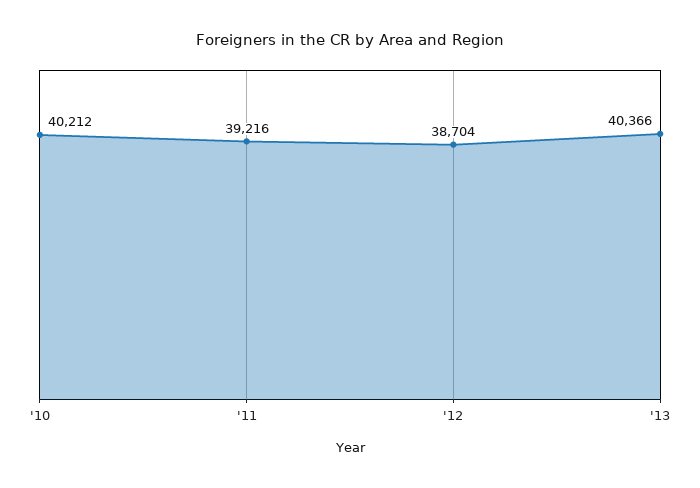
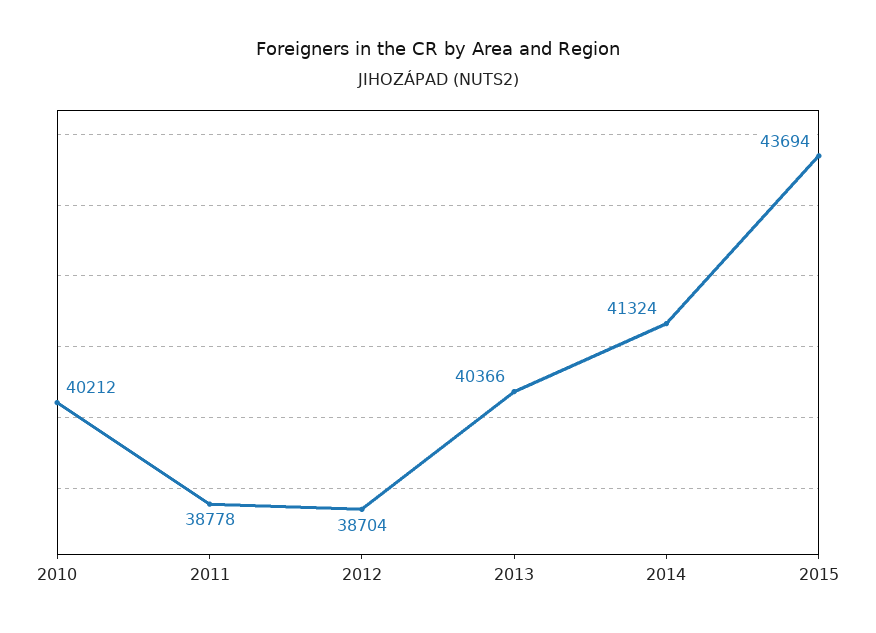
'11: 39216 -> 38778
2014: none -> 41324
2015: none -> 43694

